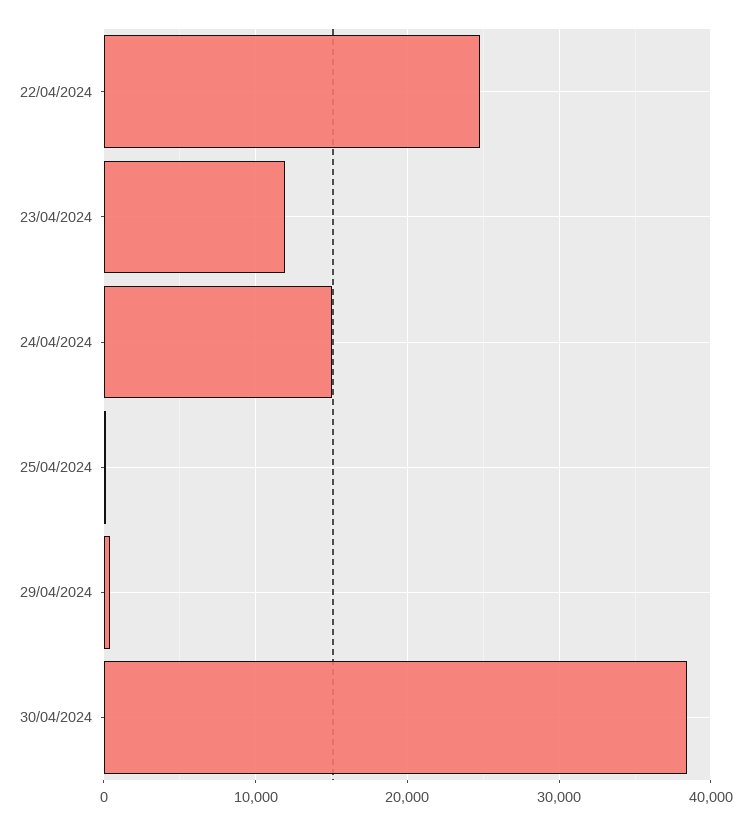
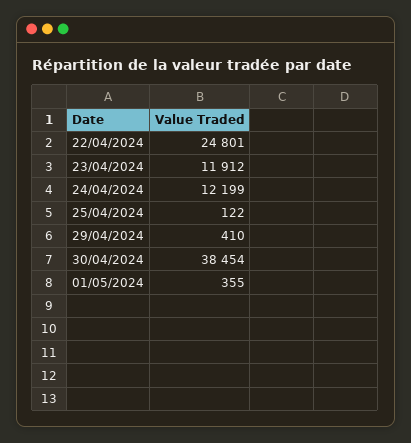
24/04/2024: 15000 -> 12199
01/05/2024: none -> 355

